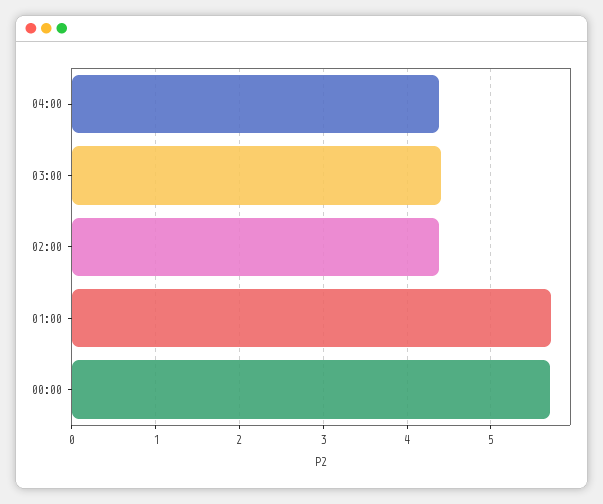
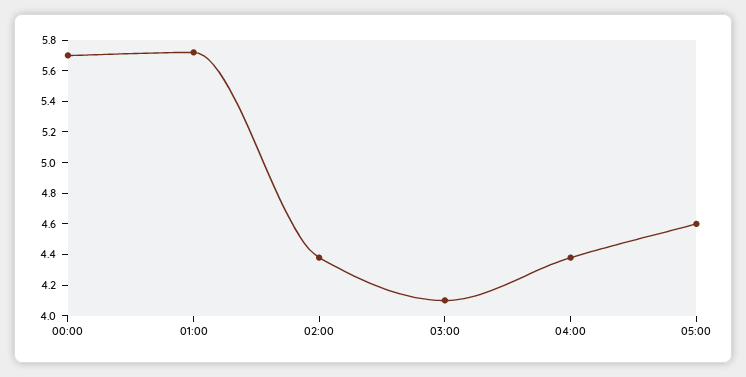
03:00: 4.4 -> 4.1
05:00: none -> 4.6

